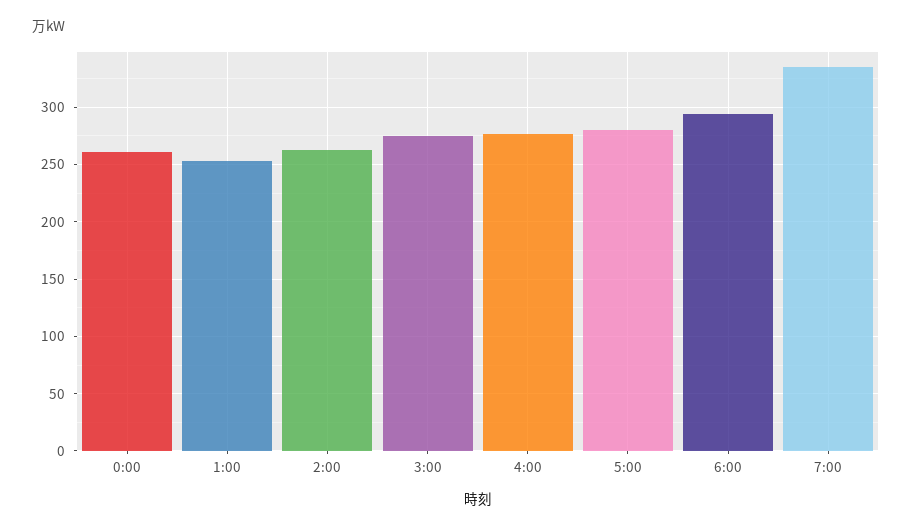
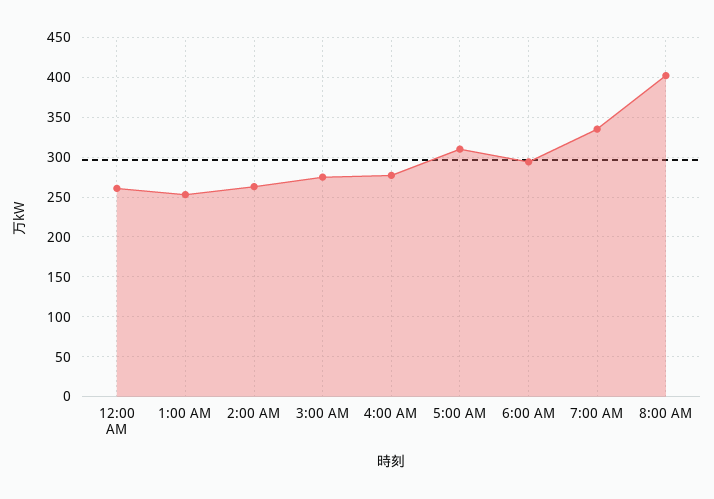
5:00: 280 -> 310
8:00 AM: none -> 400

